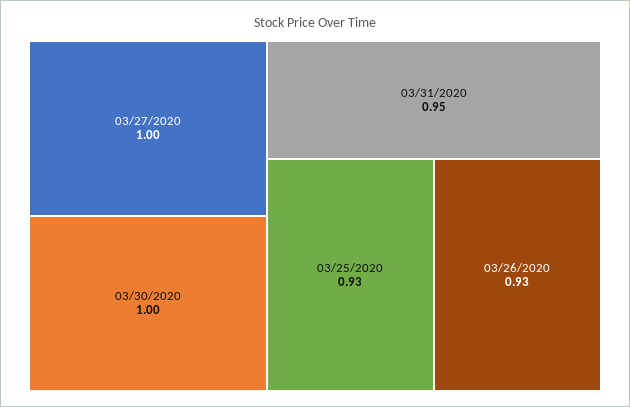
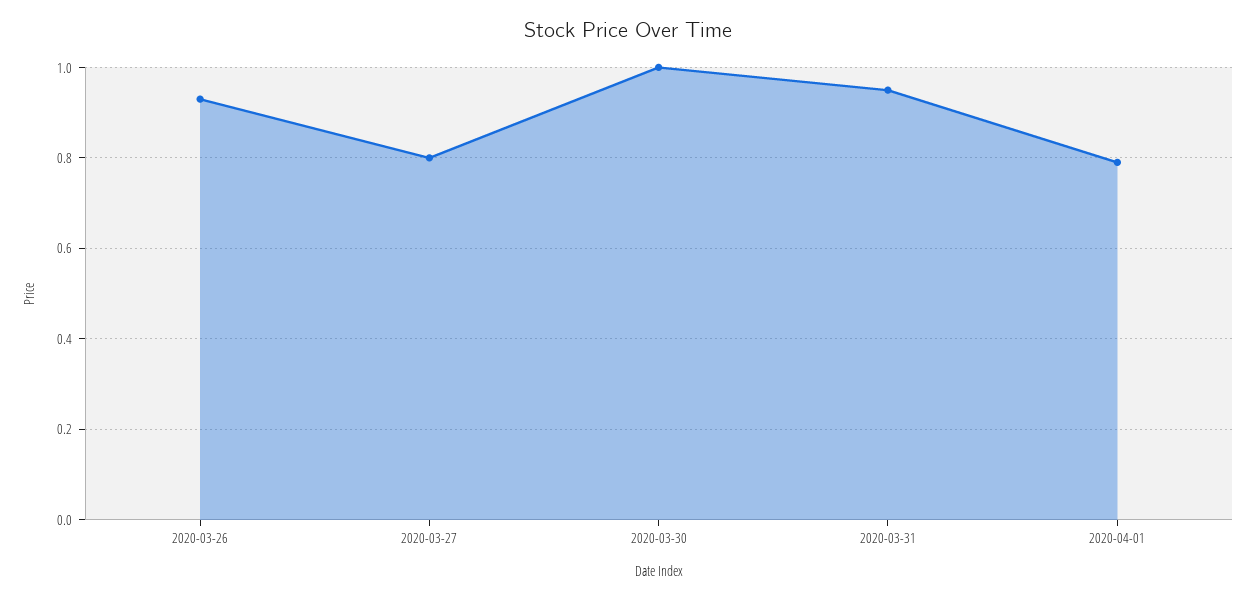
03/27/2020: 1 -> 0.8
03/25/2020: 0.93 -> none
2020-04-01: none -> 0.8

